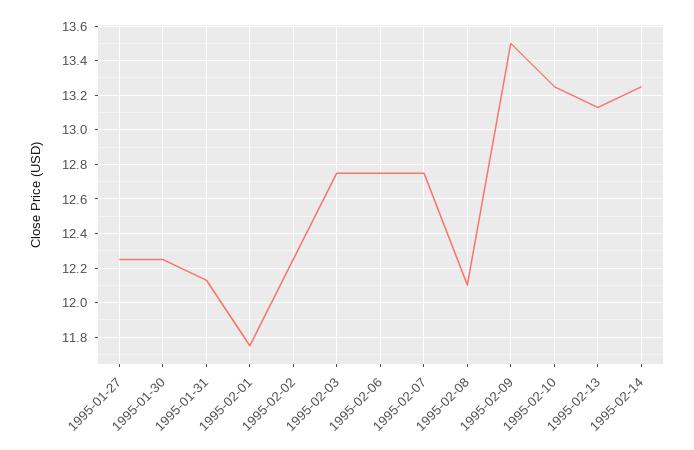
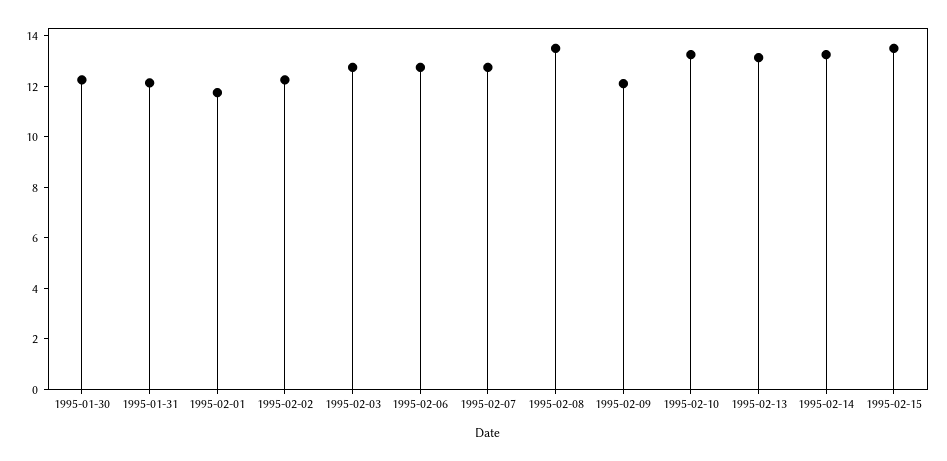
1995-01-27: 12.25 -> none
1995-02-08: 12.1 -> 13.5
1995-02-09: 13.5 -> 12
1995-02-15: none -> 13.5

